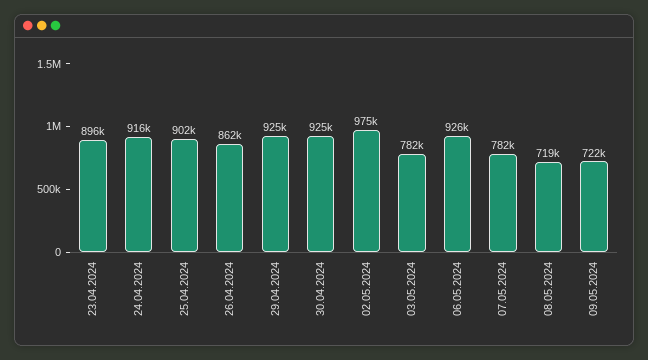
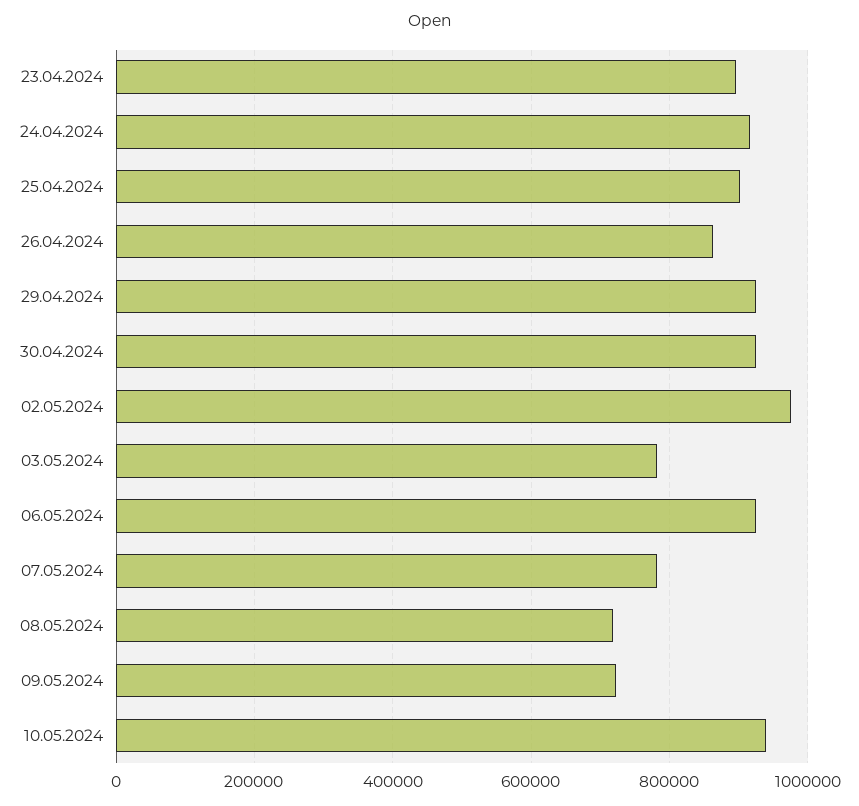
10.05.2024: none -> 940000

